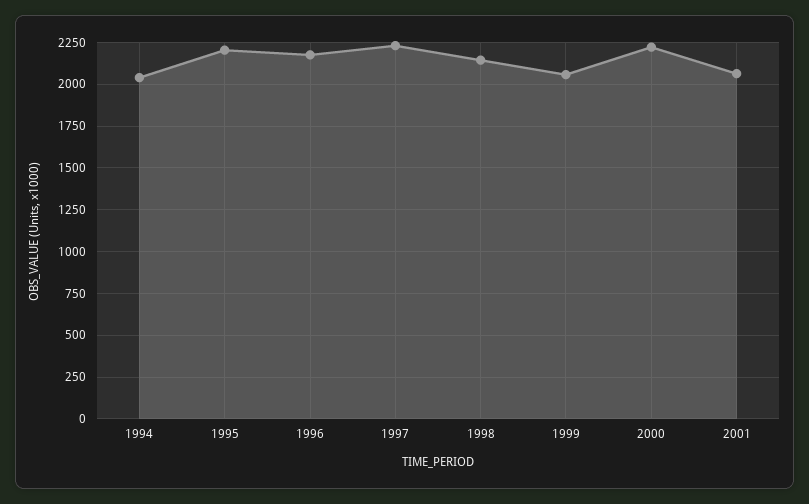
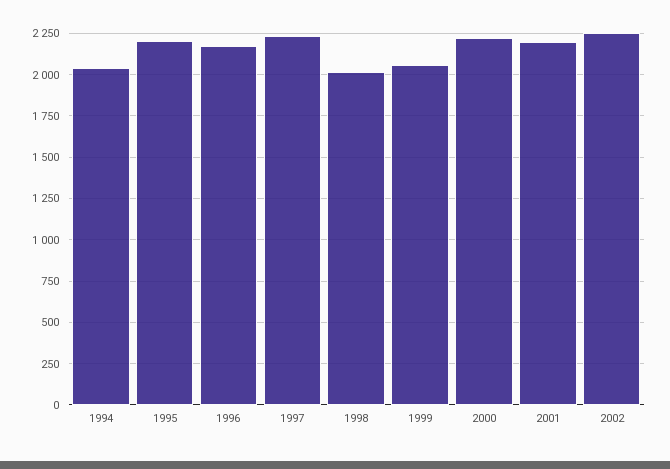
1998: 2150 -> 2000
2001: 2050 -> 2200
2002: none -> 2250

